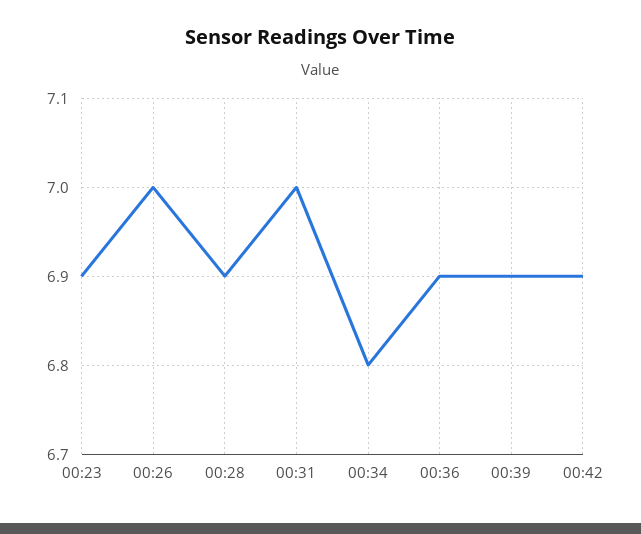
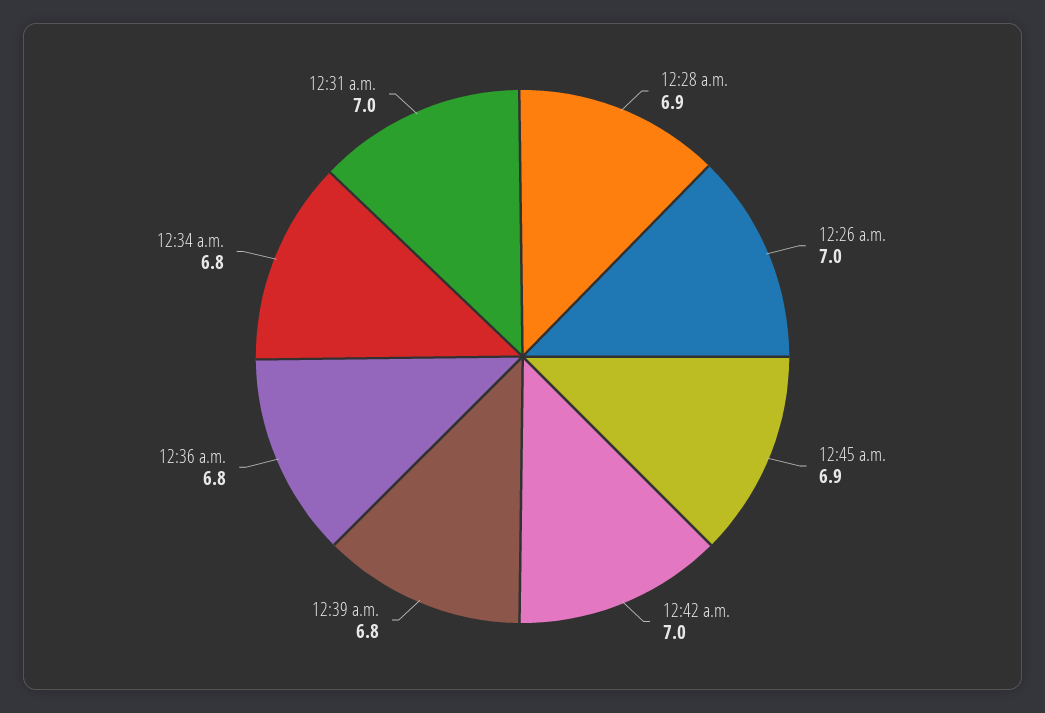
00:23: 6.9 -> none
00:36: 6.9 -> 6.8
00:39: 6.9 -> 6.8
00:42: 6.9 -> 7
12:45 a.m.: none -> 6.9

